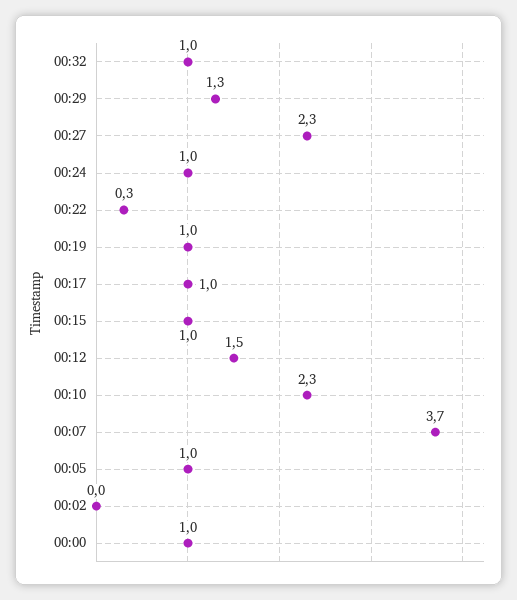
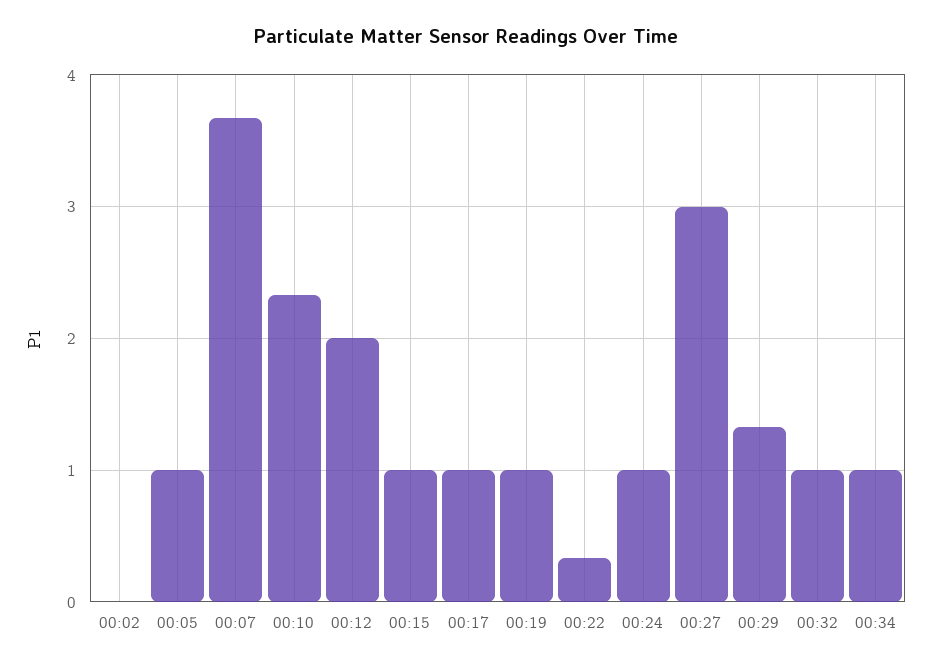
00:27: 2.3 -> 3
00:12: 1.5 -> 2
00:00: 1 -> none
00:34: none -> 1

